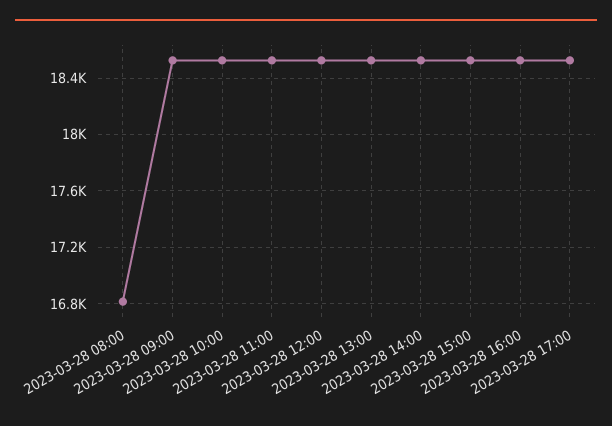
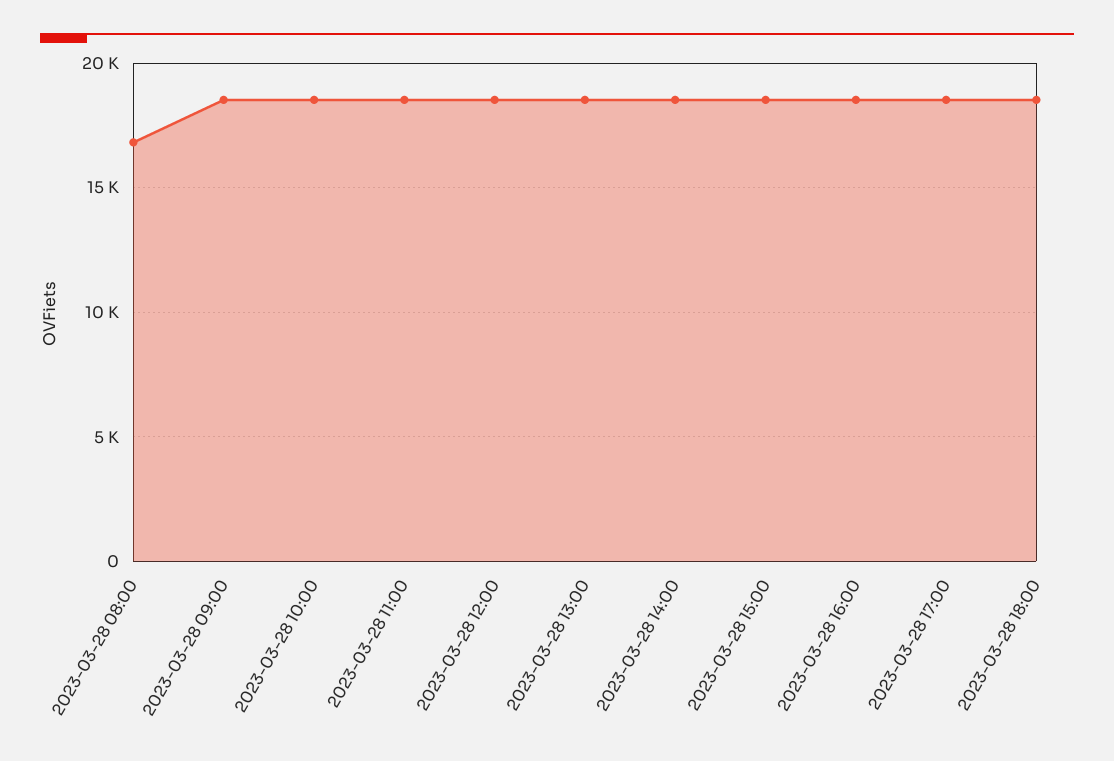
2023-03-28 18:00: none -> 18500

